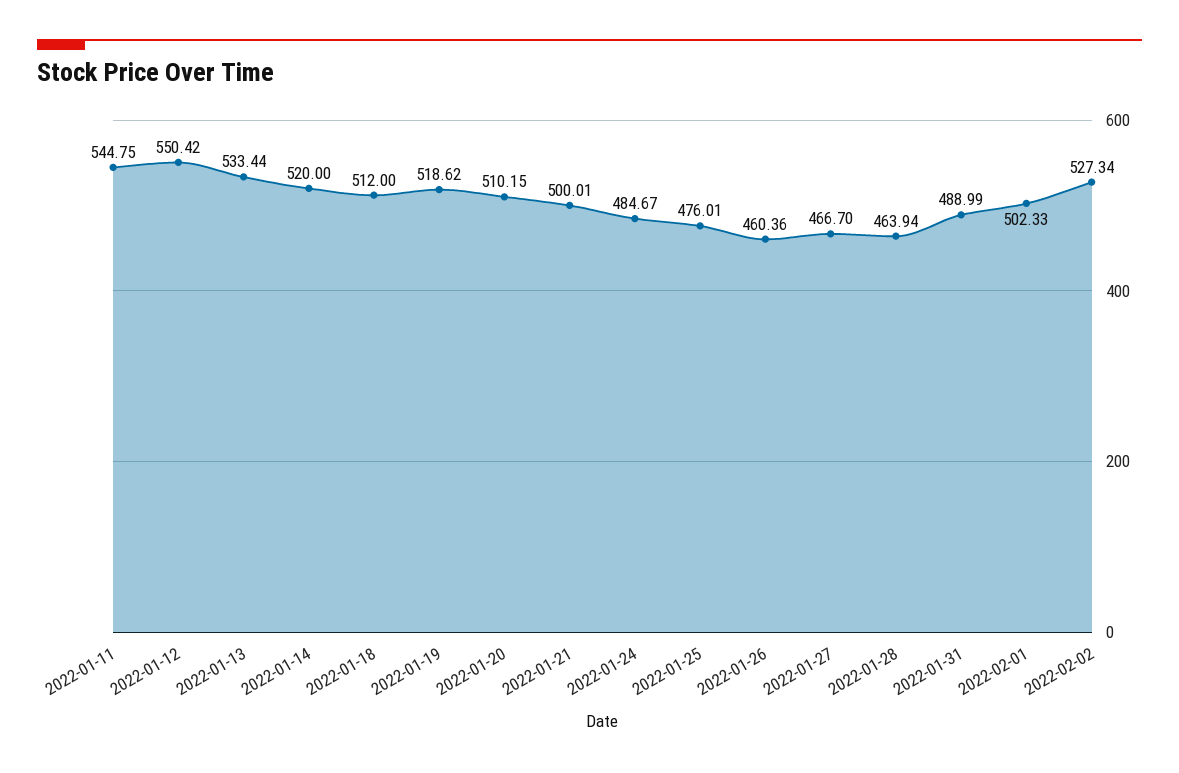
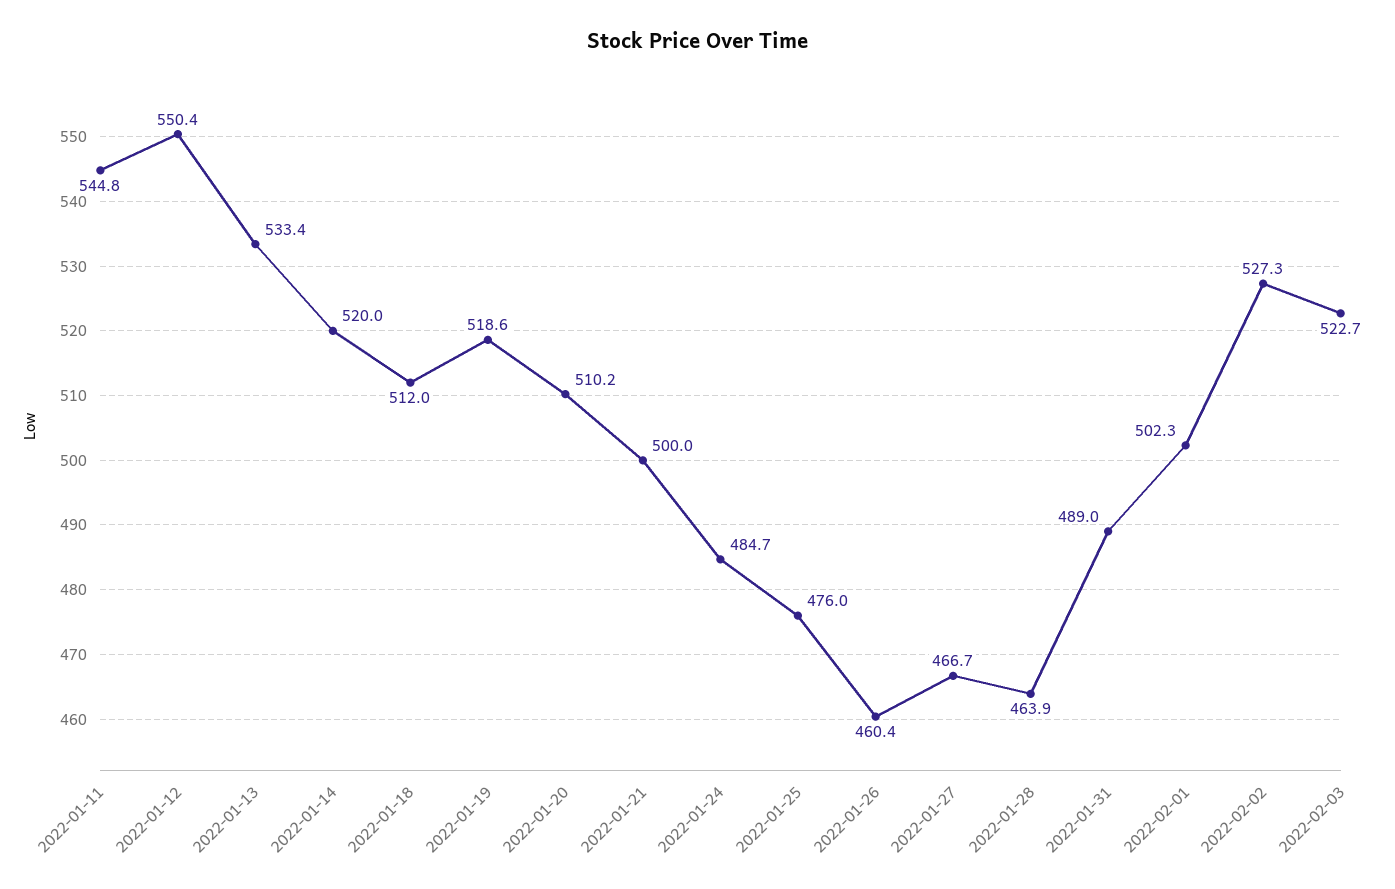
2022-02-03: none -> 522.7

